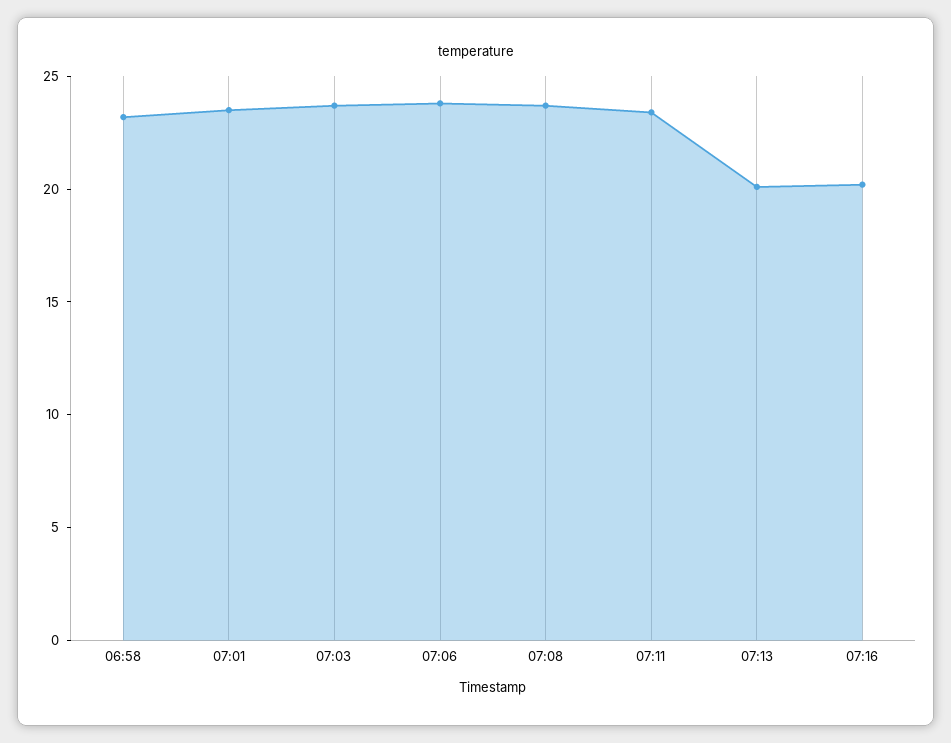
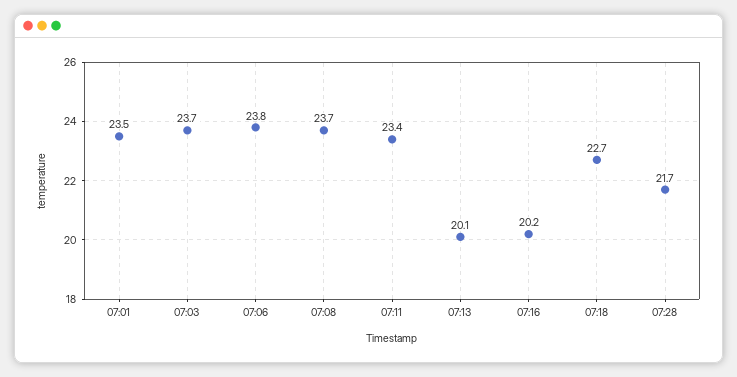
06:58: 23 -> none
07:18: none -> 22.7
07:28: none -> 21.7

